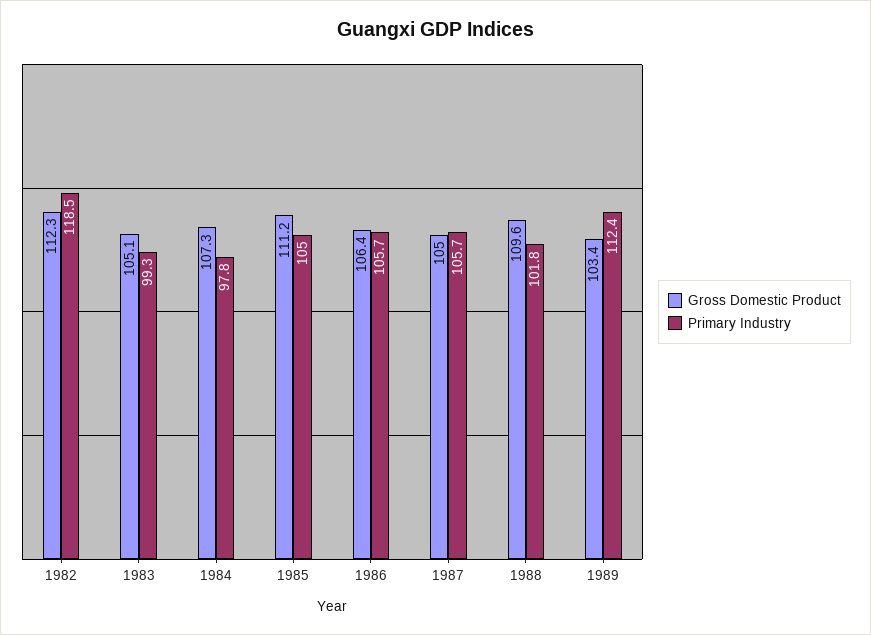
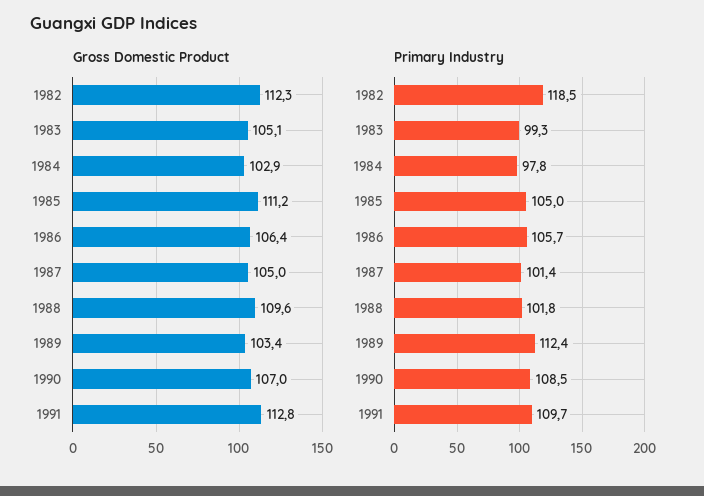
Gross Domestic Product, 1984: 107.3 -> 102.9
Primary Industry, 1987: 105.7 -> 101.4
Gross Domestic Product, 1990: none -> 107
Gross Domestic Product, 1991: none -> 112.8
Primary Industry, 1990: none -> 108.5
Primary Industry, 1991: none -> 109.7

